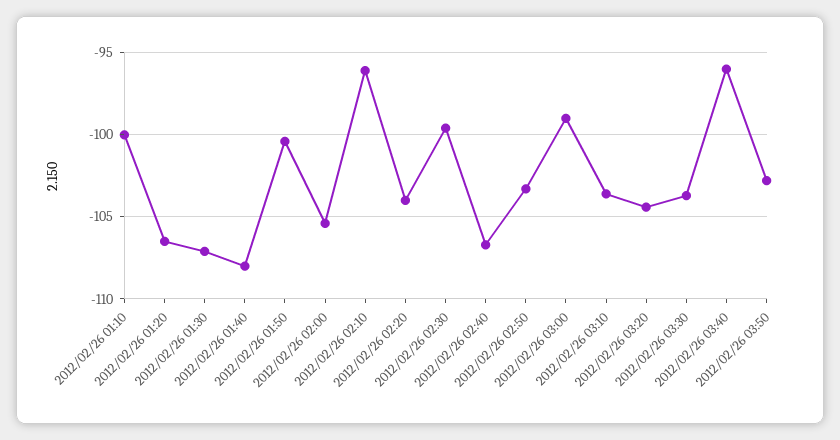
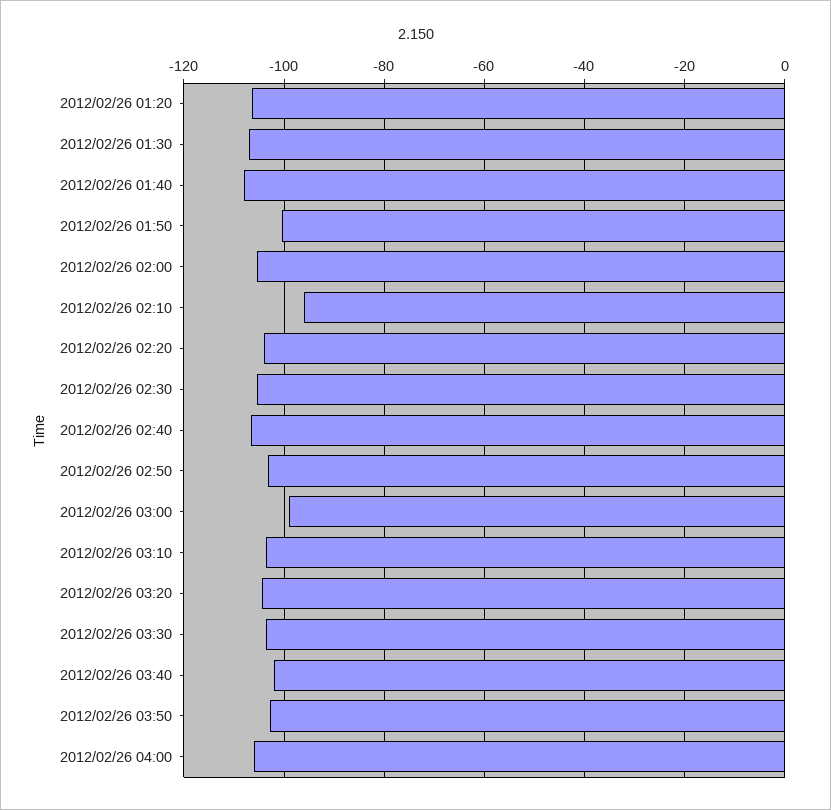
2012/02/26 01:10: -100 -> none
2012/02/26 02:30: -99.5 -> -106
2012/02/26 03:40: -96 -> -102
2012/02/26 04:00: none -> -106

